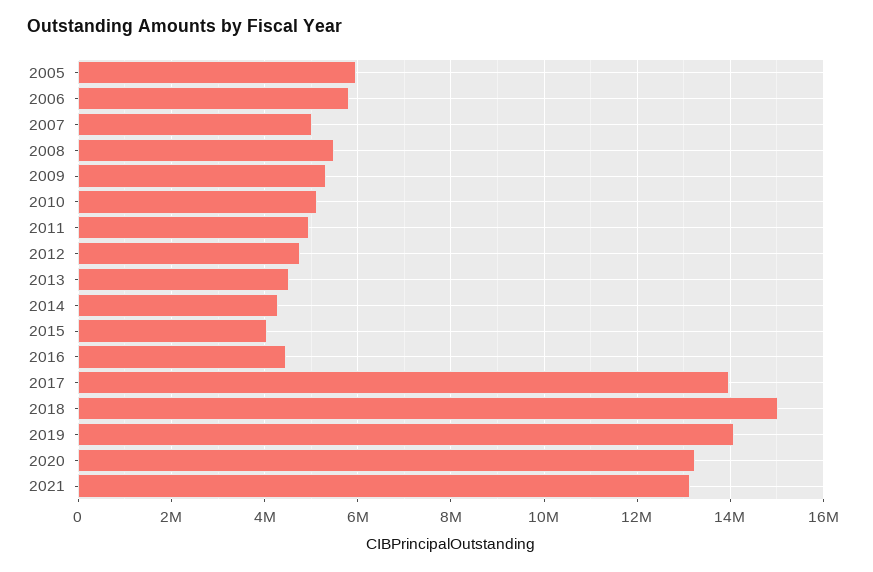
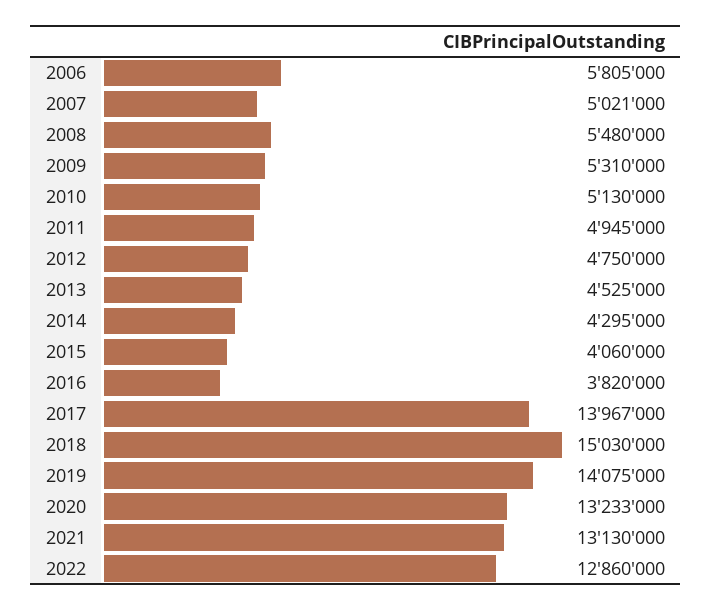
2005: 6000000 -> none
2016: 4400000 -> 3820000
2022: none -> 12860000

